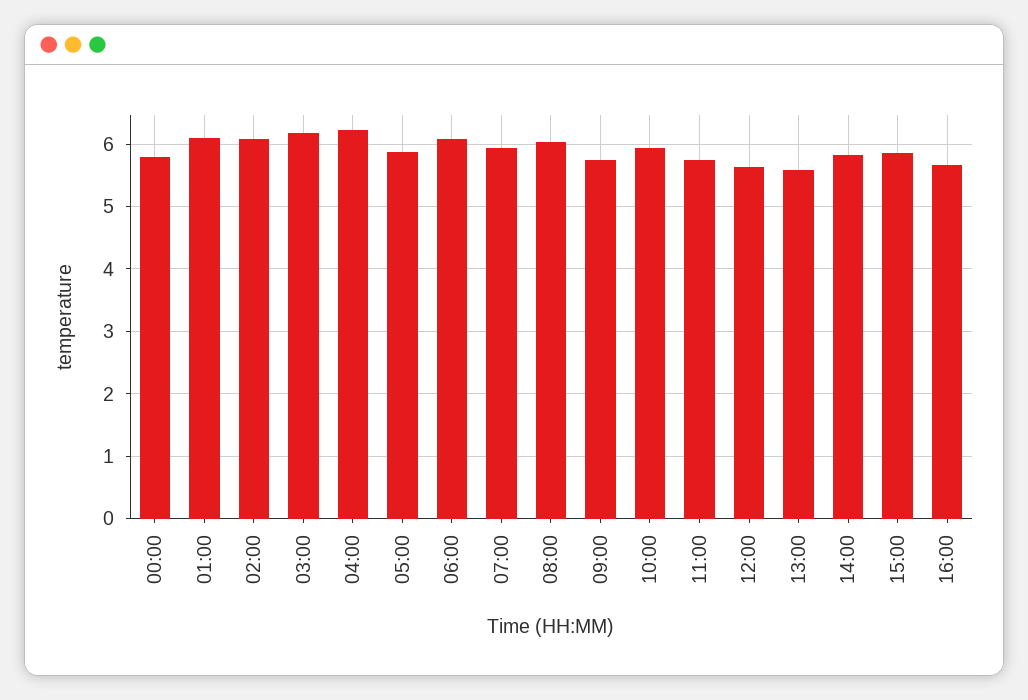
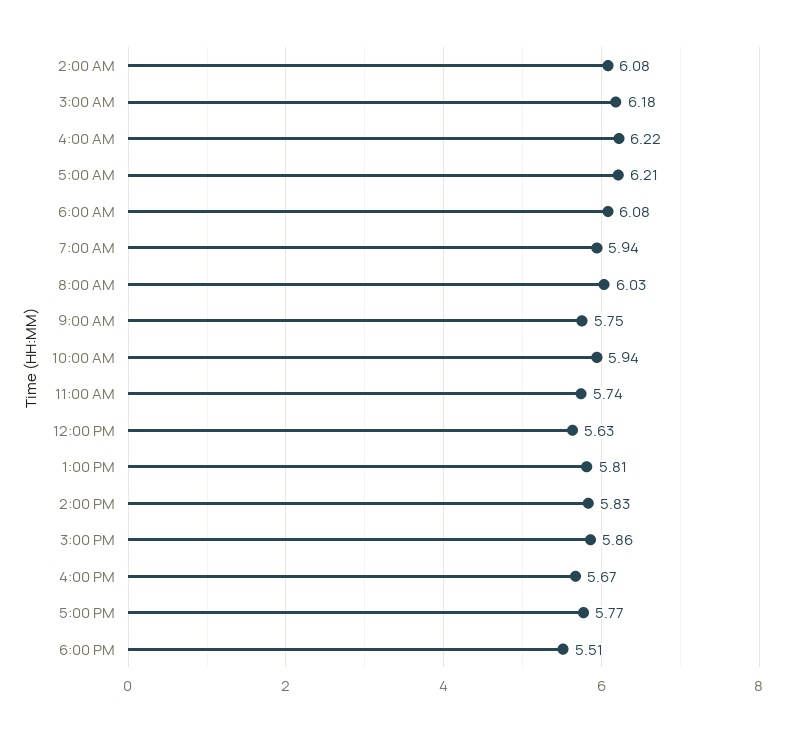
00:00: 5.8 -> none
01:00: 6.1 -> none
05:00: 5.9 -> 6.21
13:00: 5.6 -> 5.81
5:00 PM: none -> 5.77
6:00 PM: none -> 5.51

